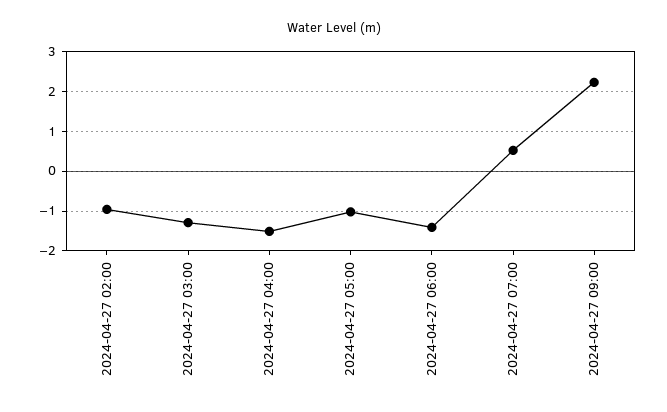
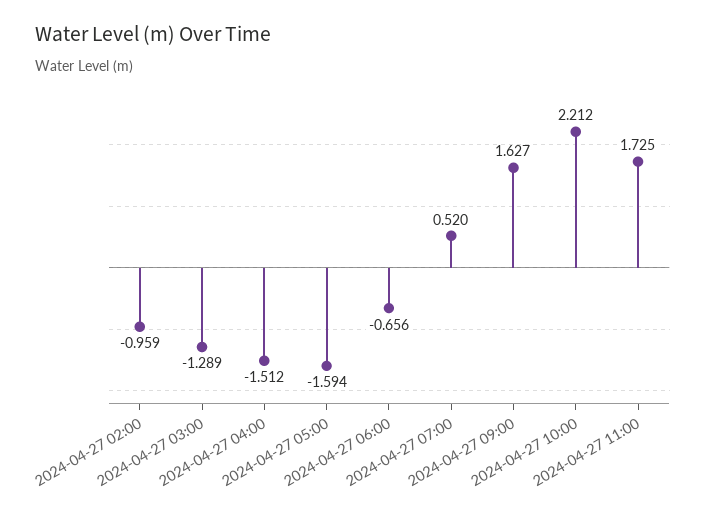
2024-04-27 05:00: -1 -> -1.594
2024-04-27 06:00: -1.4 -> -0.656
2024-04-27 09:00: 2.2 -> 1.627
2024-04-27 10:00: none -> 2.212
2024-04-27 11:00: none -> 1.725

